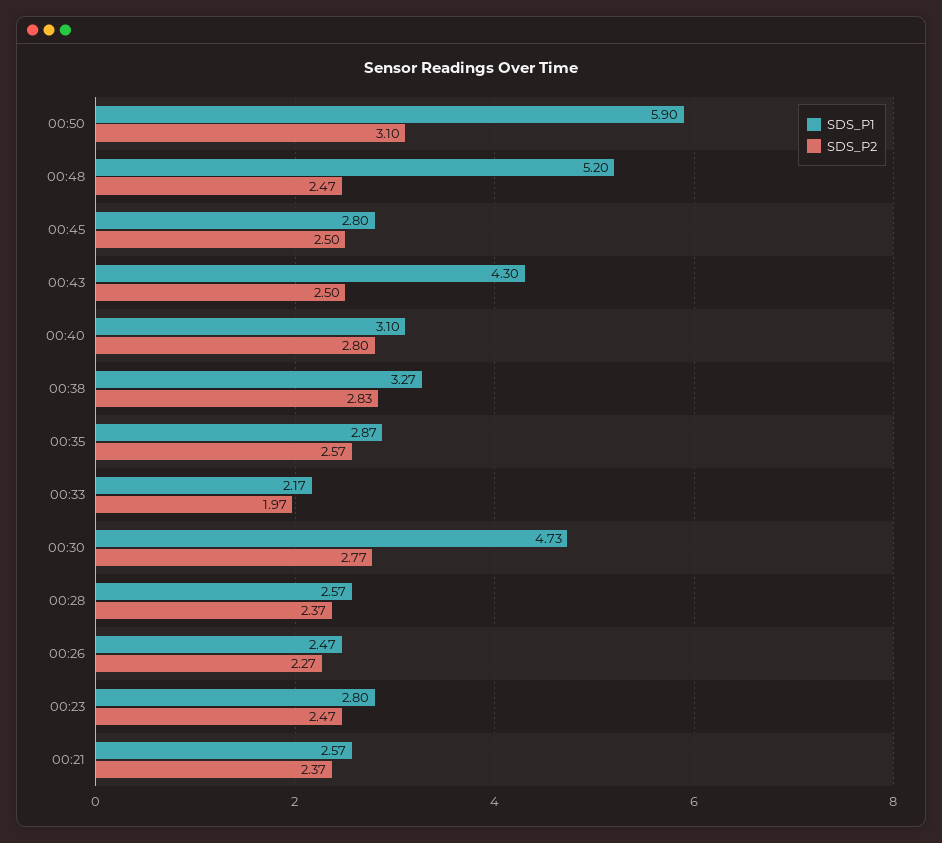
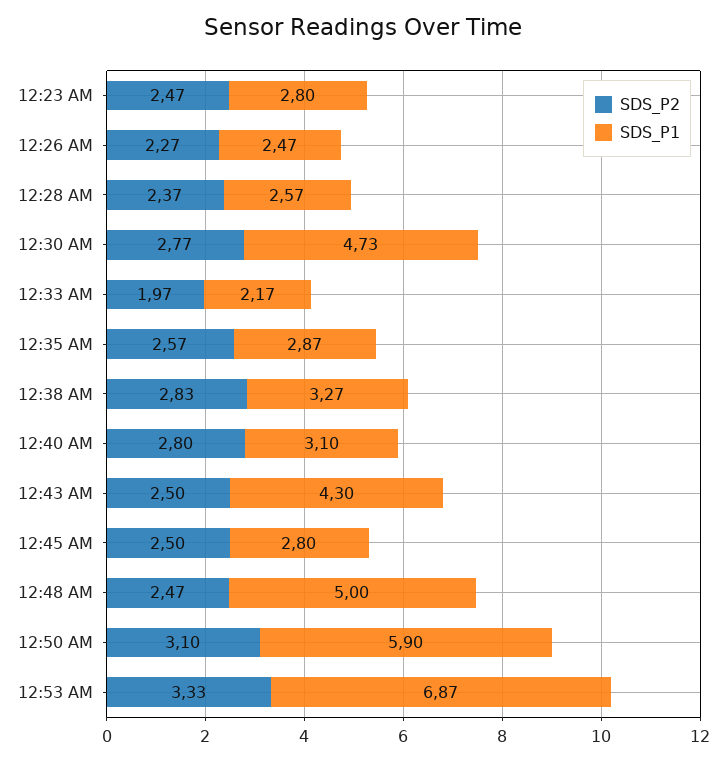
SDS_P1, 00:48: 5.2 -> 5
SDS_P1, 00:21: 2.57 -> none
SDS_P2, 00:21: 2.37 -> none
SDS_P2, 12:53 AM: none -> 3.33
SDS_P1, 12:53 AM: none -> 6.87

